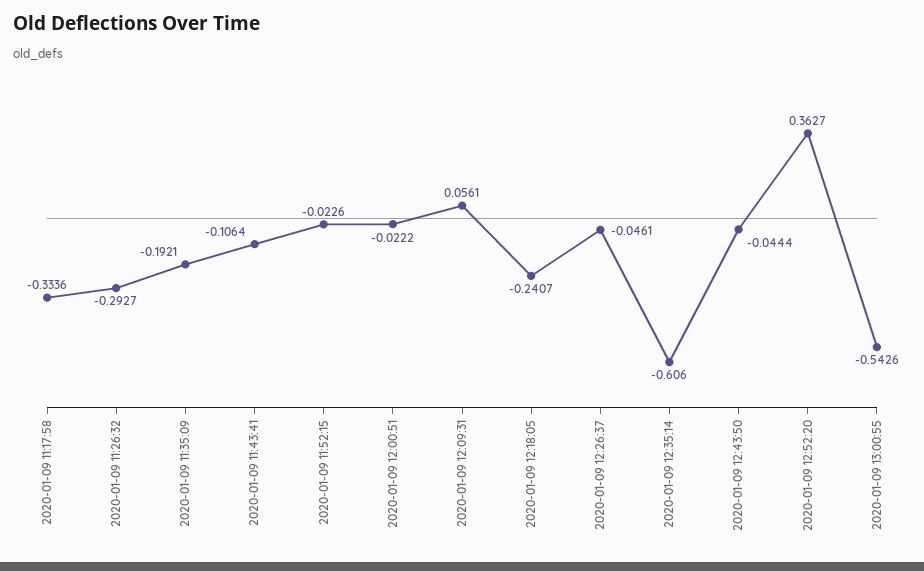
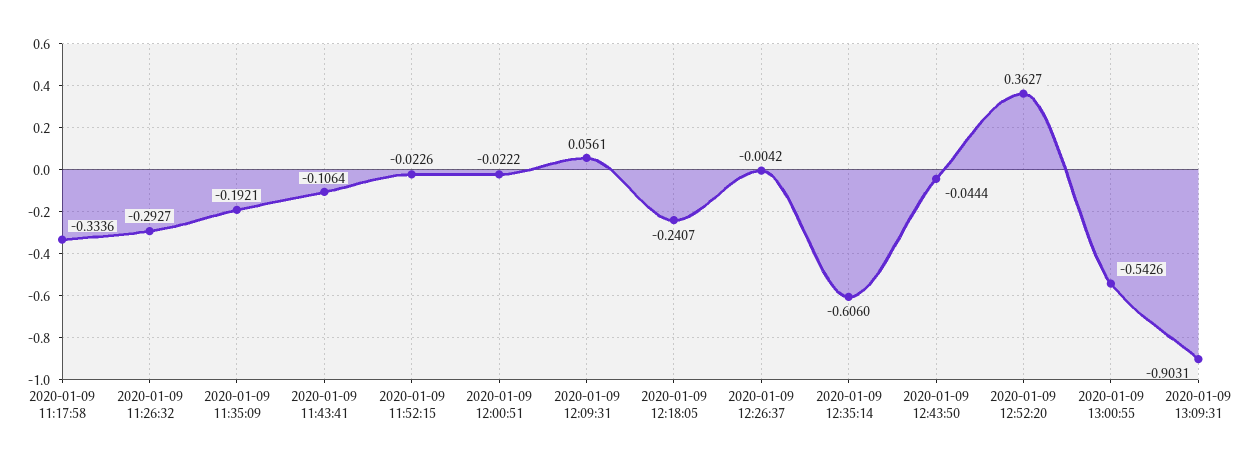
2020-01-09 12:26:37: -0.0461 -> -0.0042
2020-01-09 13:09:31: none -> -0.9031

